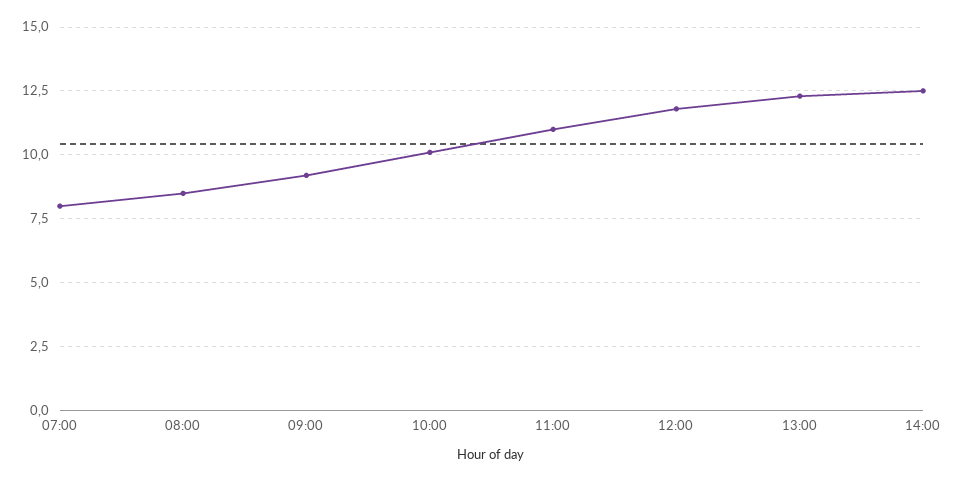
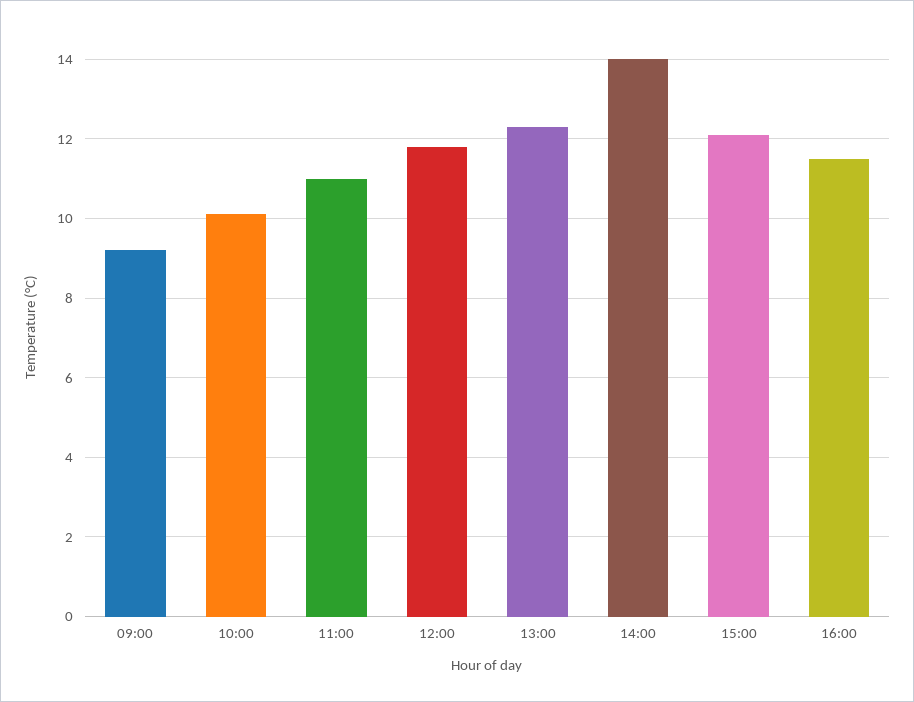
07:00: 8 -> none
08:00: 8.5 -> none
14:00: 12.5 -> 14
15:00: none -> 12
16:00: none -> 11.5

